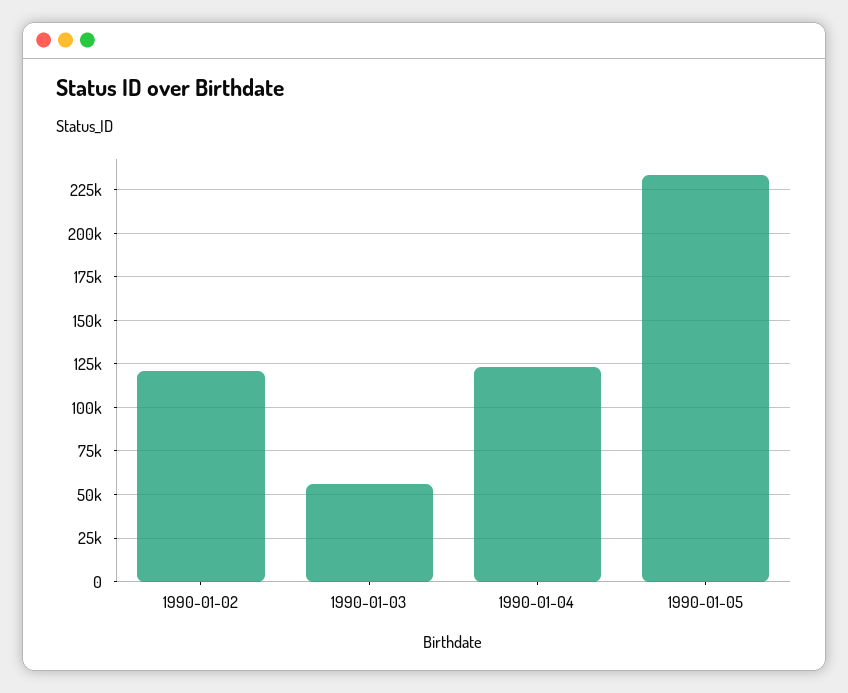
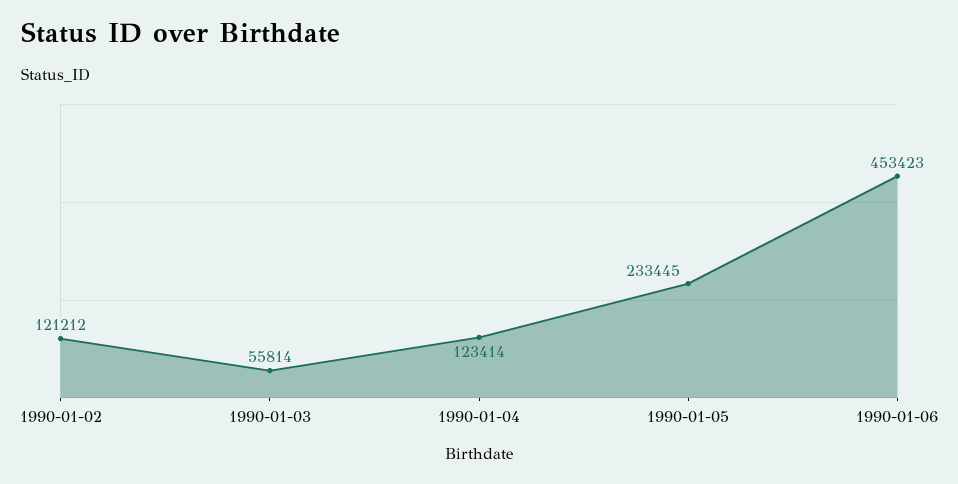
1990-01-06: none -> 453423

